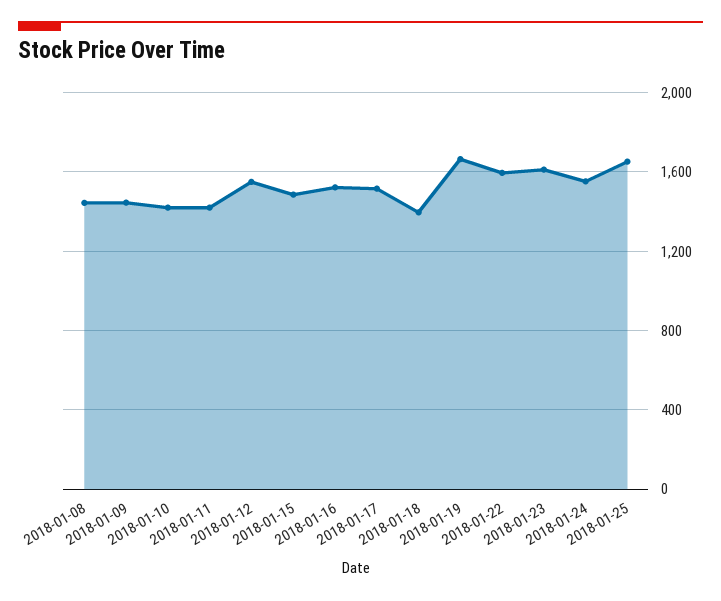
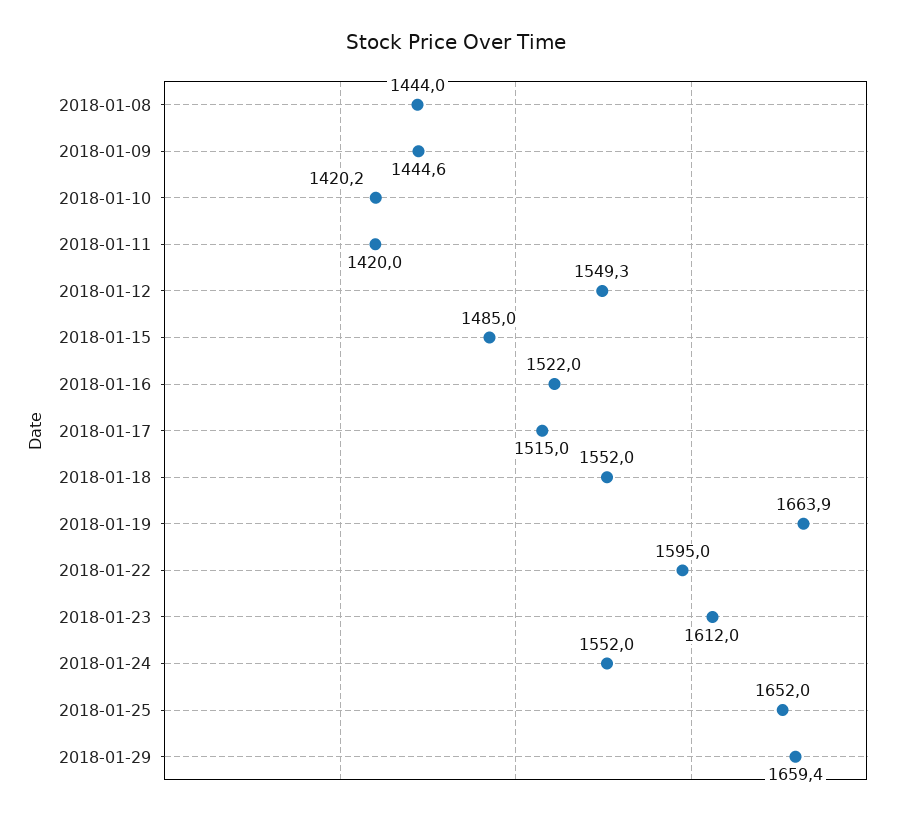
2018-01-18: 1400 -> 1552
2018-01-29: none -> 1659.4

